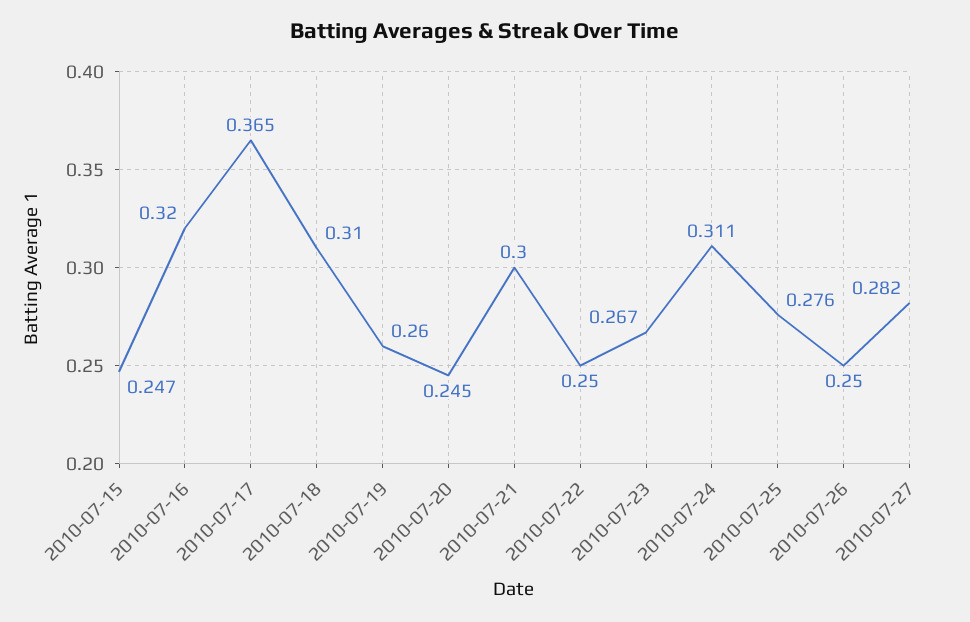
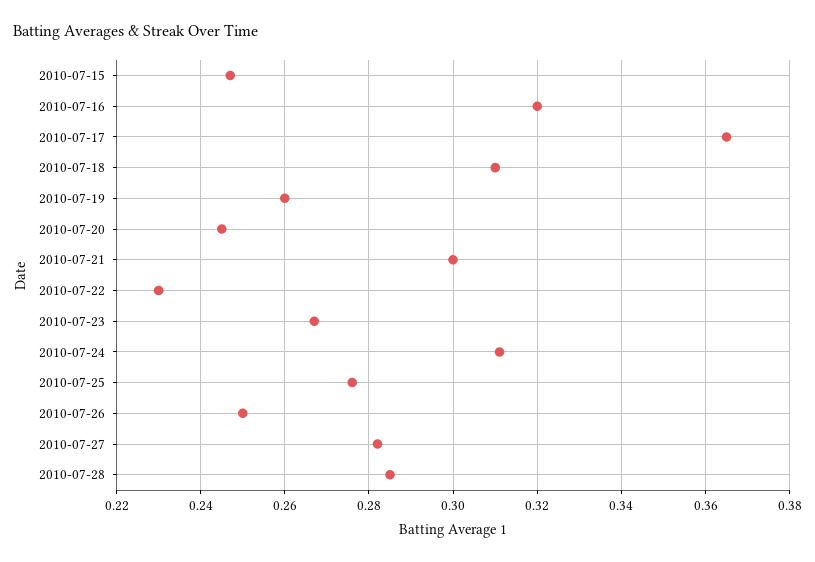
2010-07-22: 0.25 -> 0.23
2010-07-28: none -> 0.285

